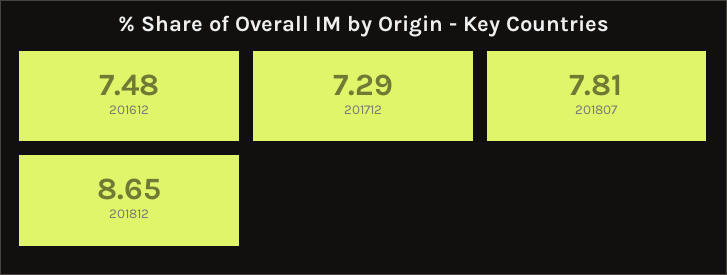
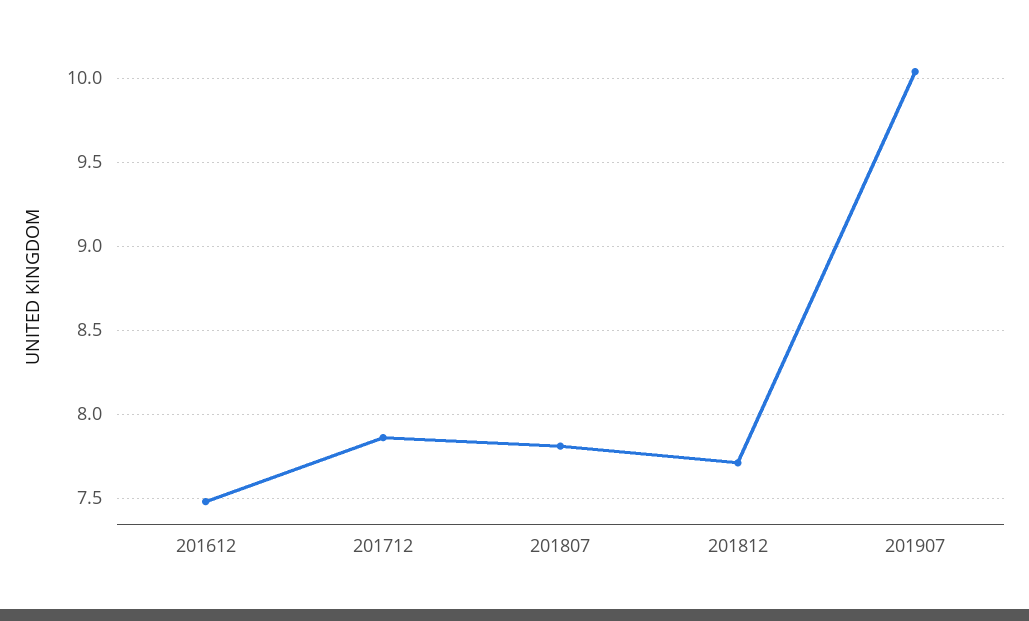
201712: 7.29 -> 7.85
201812: 8.65 -> 7.7
201907: none -> 10.05

